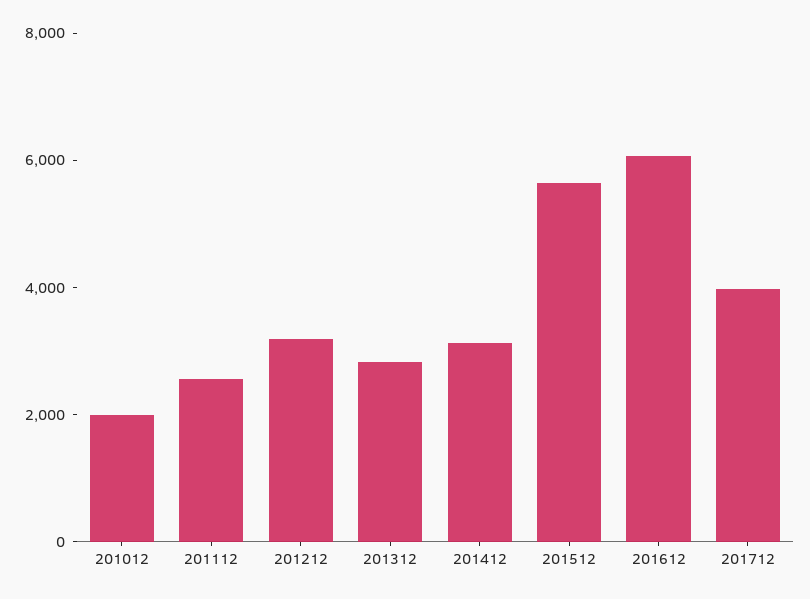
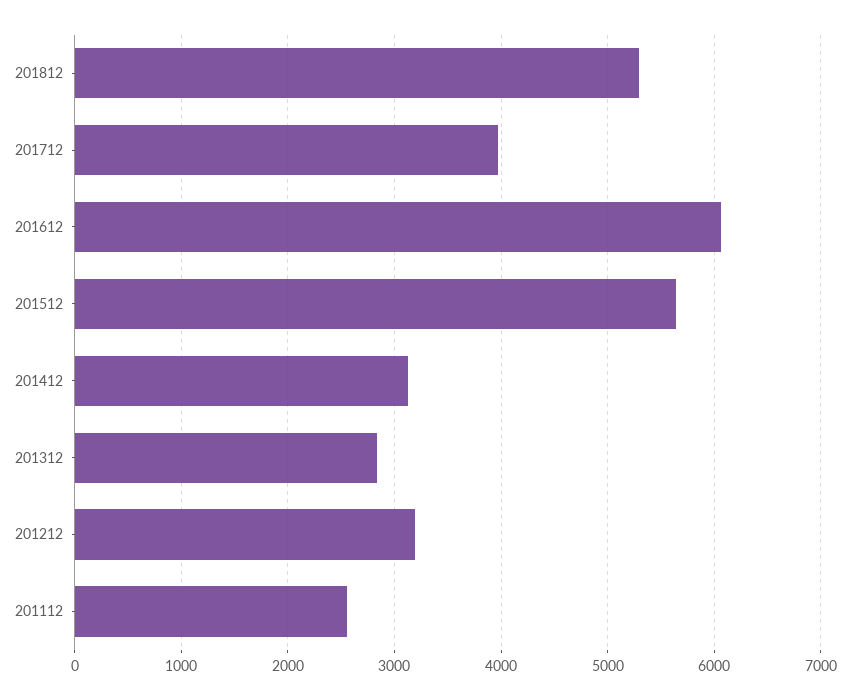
201012: 2000 -> none
201812: none -> 5300

